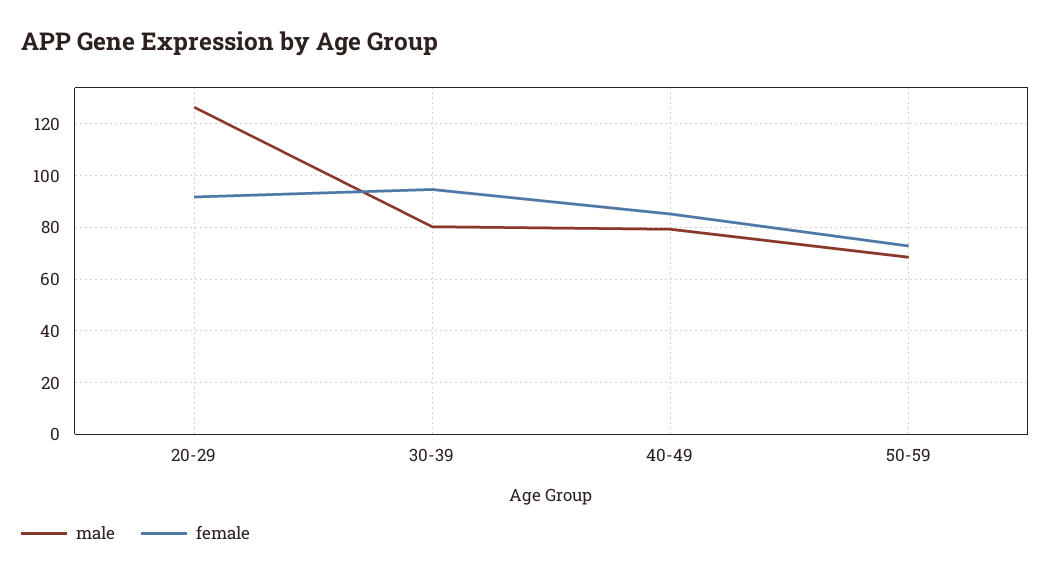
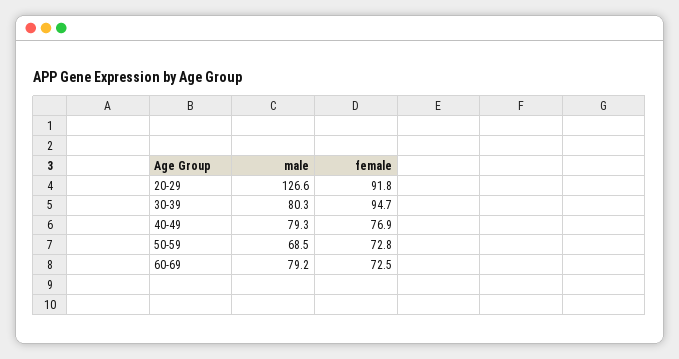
female, 40-49: 85 -> 76.9
male, 60-69: none -> 79.2
female, 60-69: none -> 72.5

